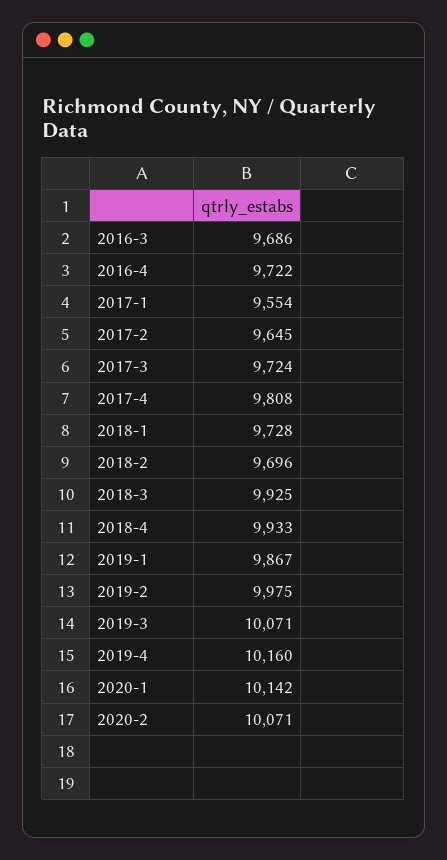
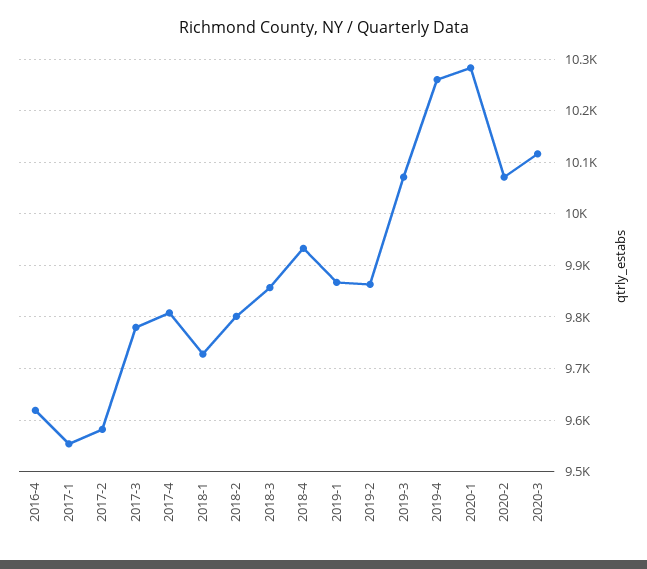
2016-3: 9686 -> none
2016-4: 9722 -> 9620
2017-2: 9645 -> 9580
2017-3: 9724 -> 9780
2018-2: 9696 -> 9800
2018-3: 9925 -> 9860
2019-2: 9975 -> 9860
2019-4: 10160 -> 10260
2020-1: 10142 -> 10280
2020-3: none -> 10120

